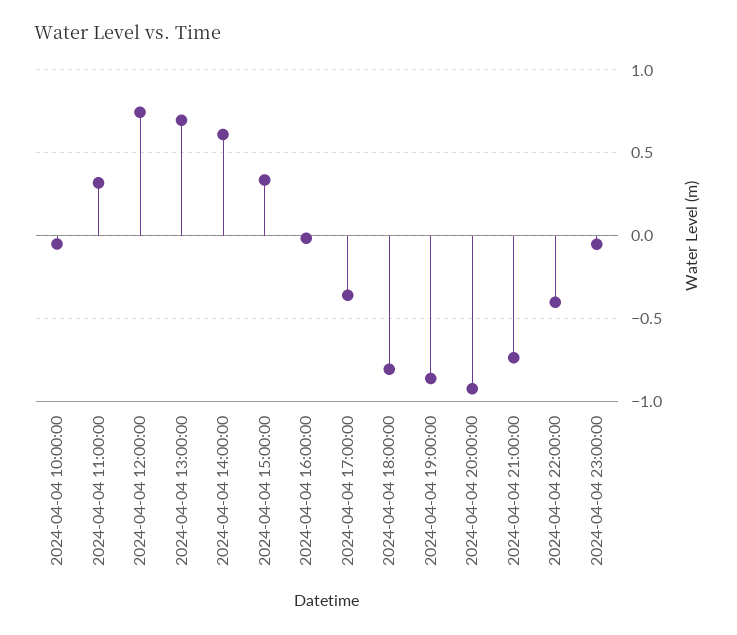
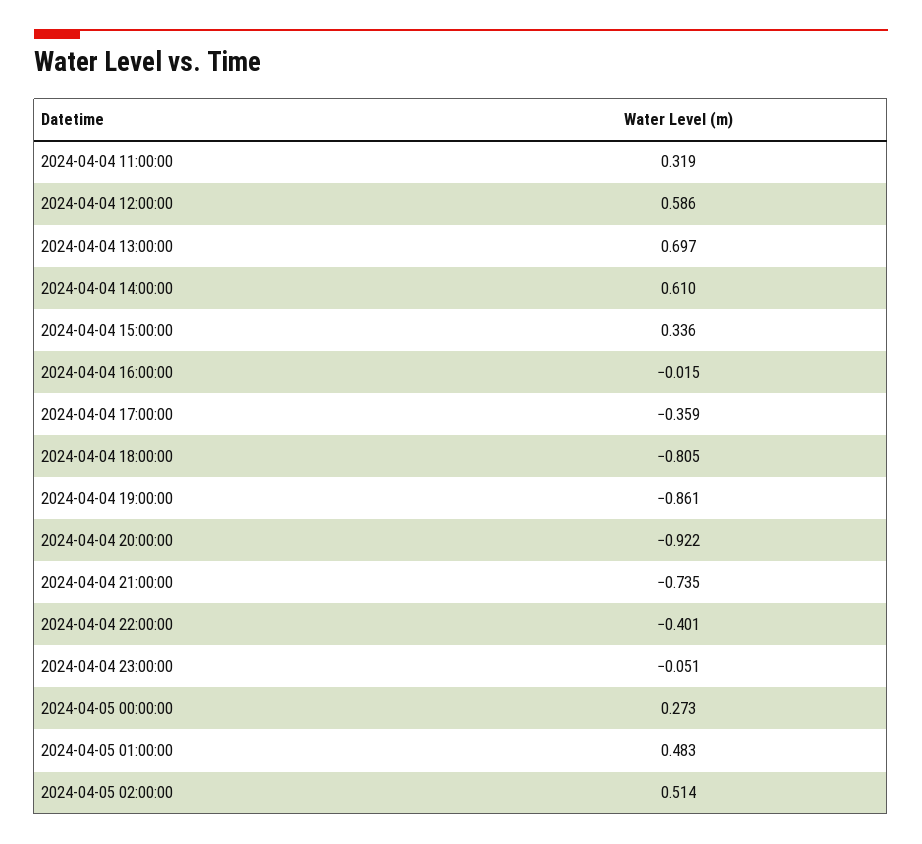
2024-04-04 10:00:00: -0.05 -> none
2024-04-04 12:00:00: 0.75 -> 0.586
2024-04-05 00:00:00: none -> 0.273
2024-04-05 01:00:00: none -> 0.483
2024-04-05 02:00:00: none -> 0.514

